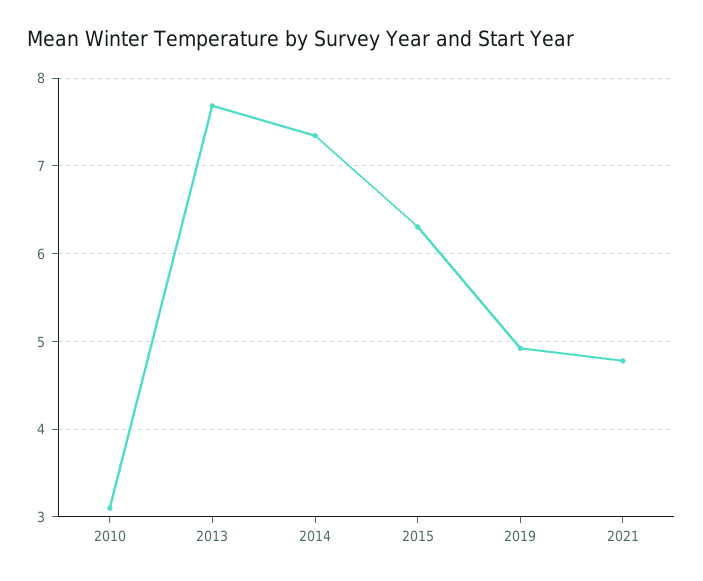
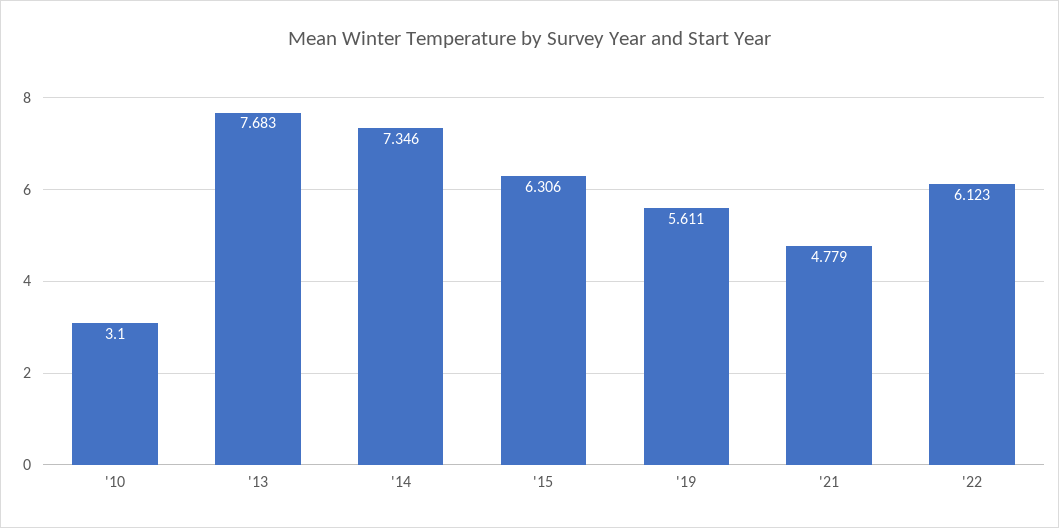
2019: 4.9 -> 5.611
'22: none -> 6.123

